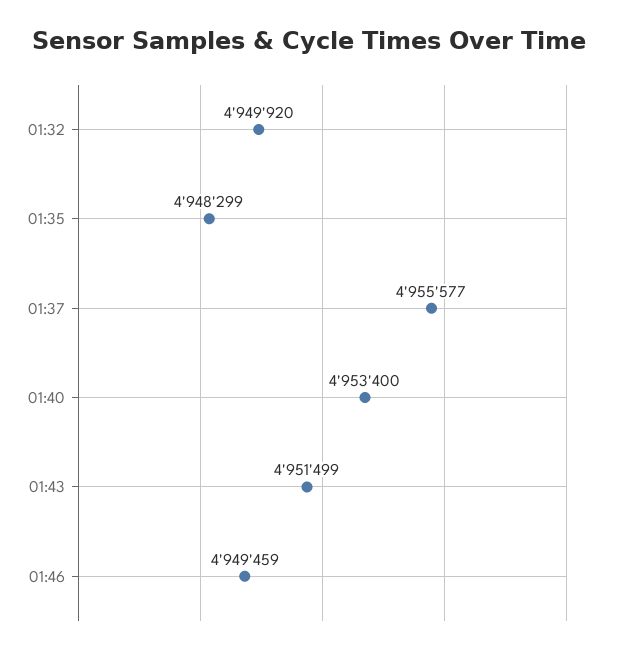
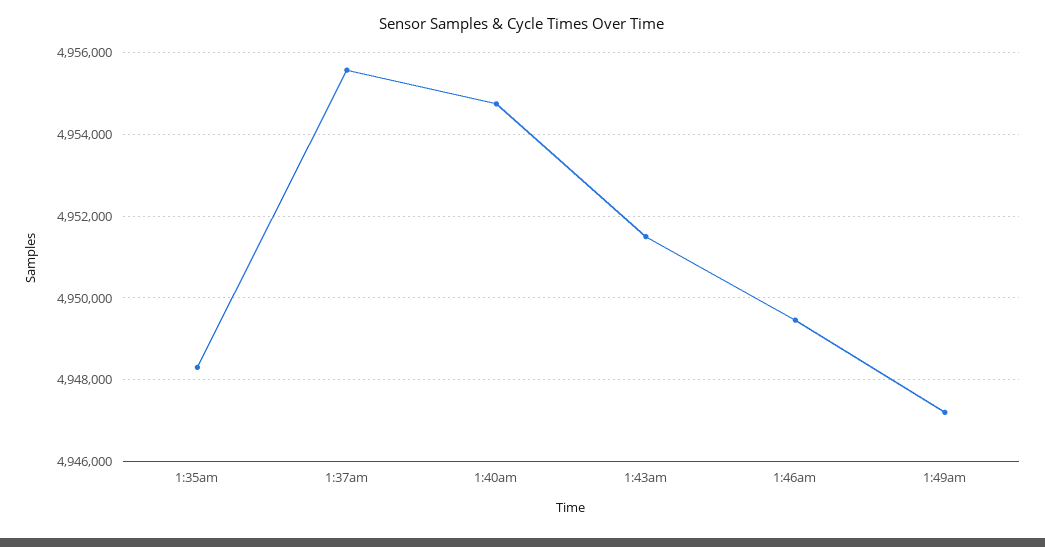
01:32: 4949920 -> none
01:40: 4953400 -> 4954800
1:49am: none -> 4947200

